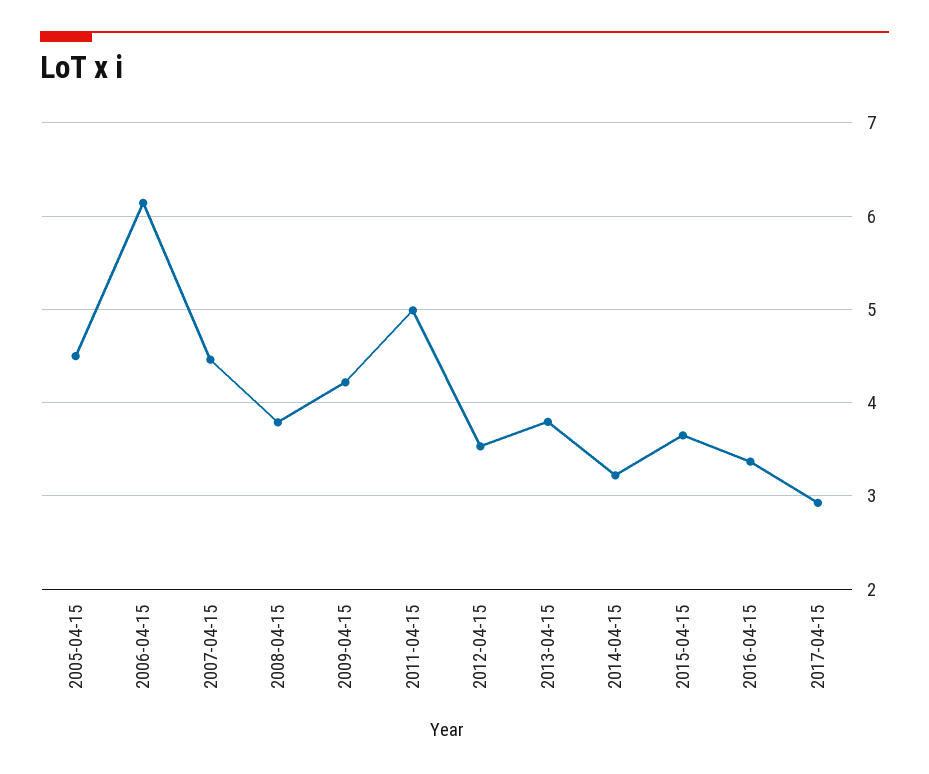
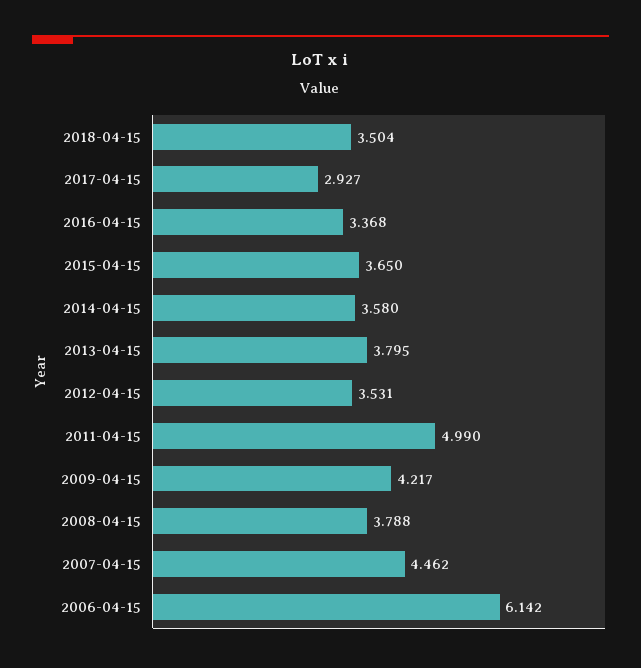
2005-04-15: 4.5 -> none
2014-04-15: 3.2 -> 3.58
2018-04-15: none -> 3.504

